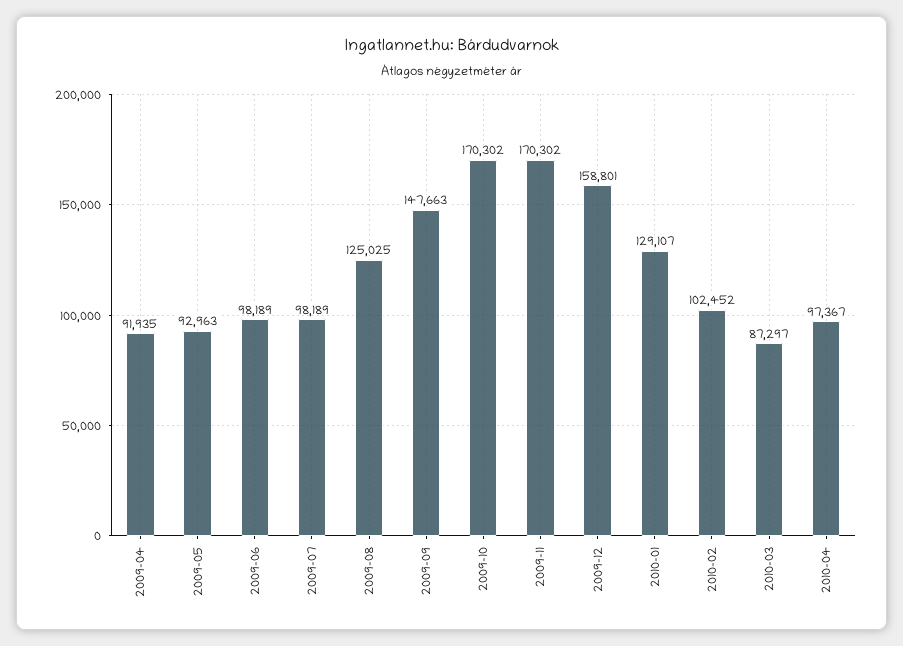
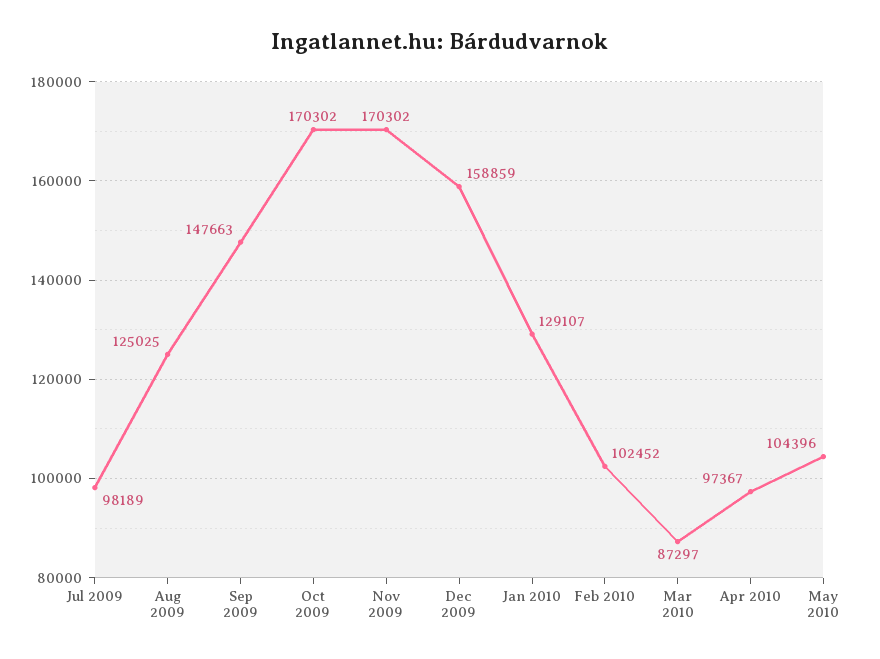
2009-04: 91935 -> none
2009-05: 92963 -> none
2009-06: 98189 -> none
2009-12: 158801 -> 158859
May 2010: none -> 104396

